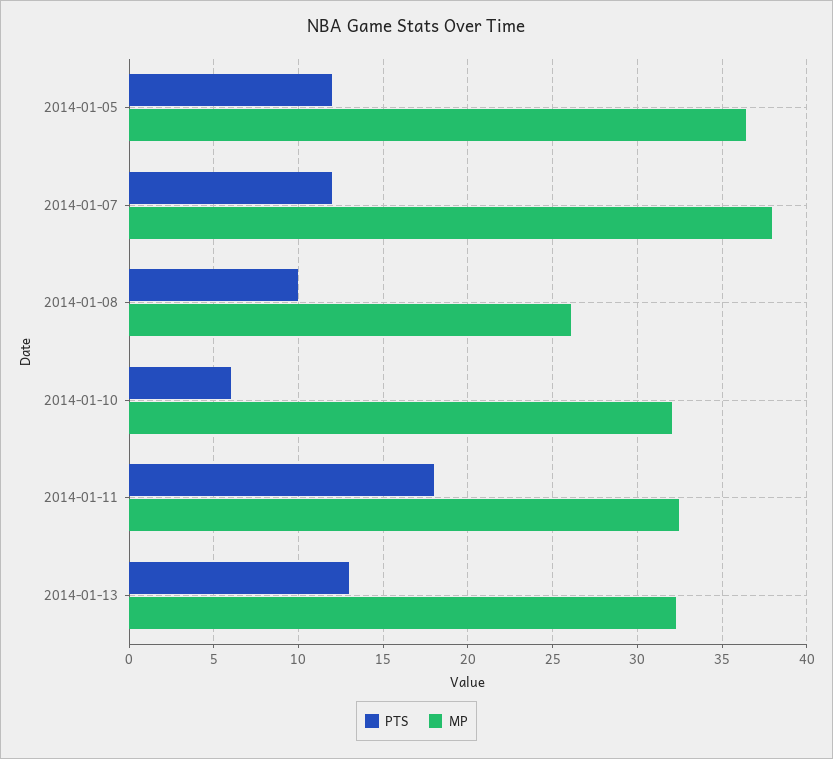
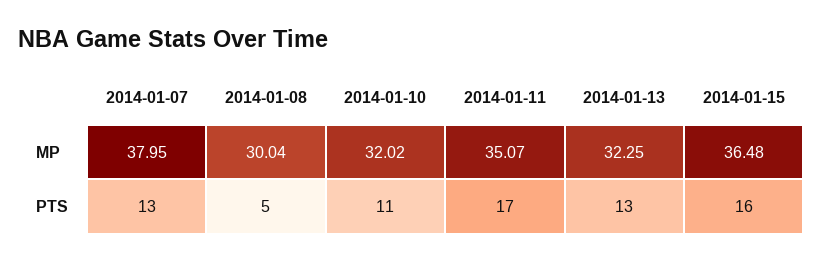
PTS, 2014-01-05: 12 -> none
MP, 2014-01-05: 36.5 -> none
PTS, 2014-01-07: 12 -> 13
PTS, 2014-01-08: 10 -> 5
MP, 2014-01-08: 26 -> 30.04
PTS, 2014-01-10: 6 -> 11
PTS, 2014-01-11: 18 -> 17
MP, 2014-01-11: 32.5 -> 35.07
MP, 2014-01-15: none -> 36.48
PTS, 2014-01-15: none -> 16

